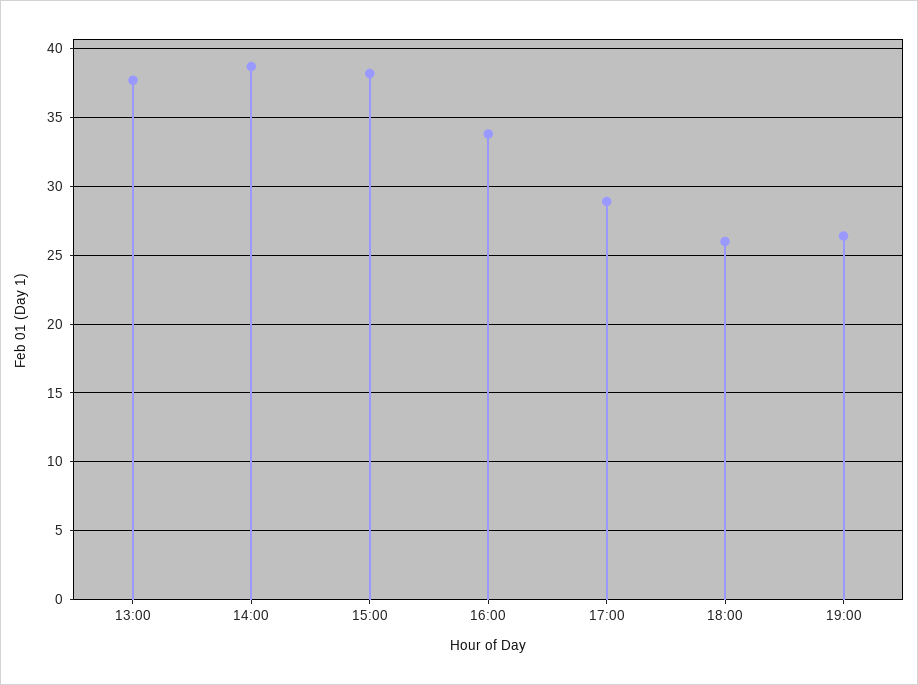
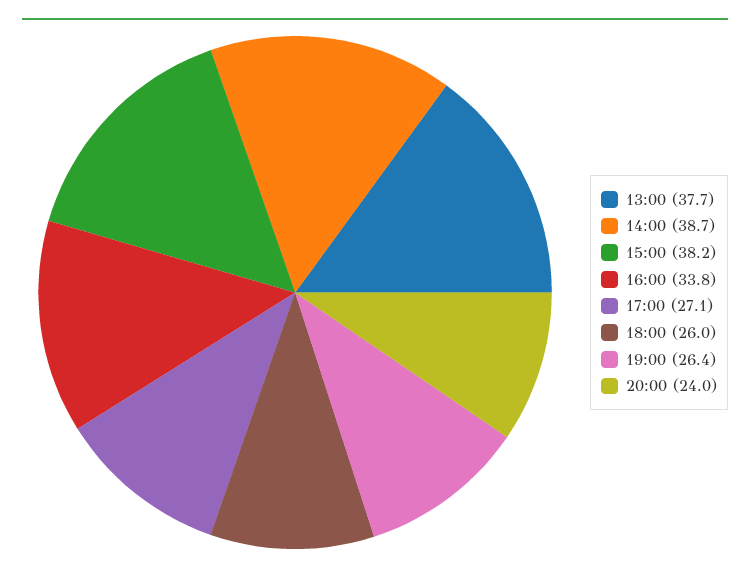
17:00: 29 -> 27.1
20:00: none -> 24

